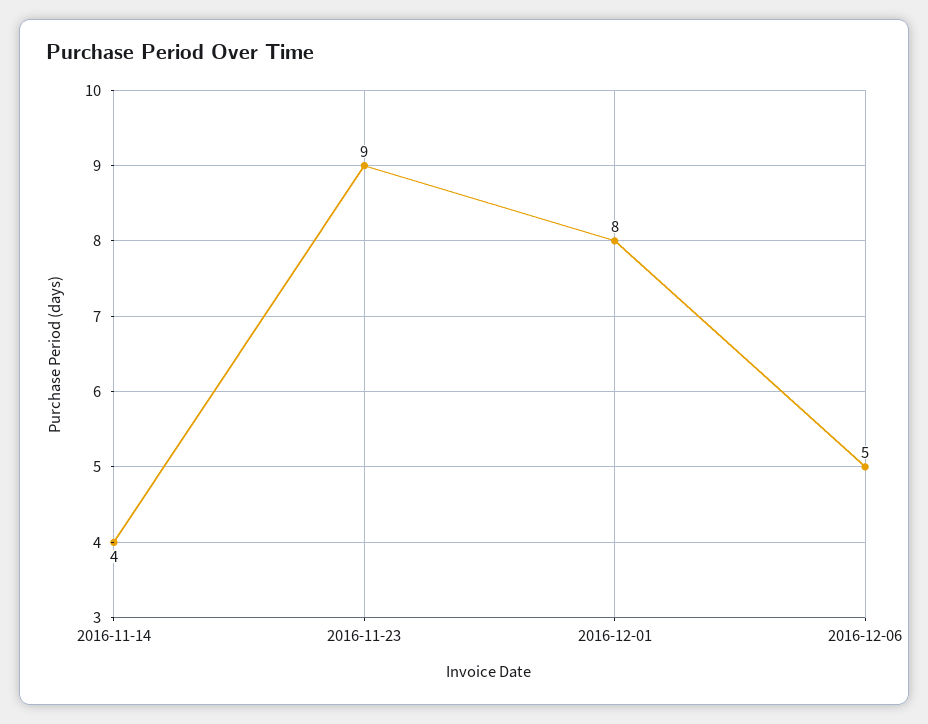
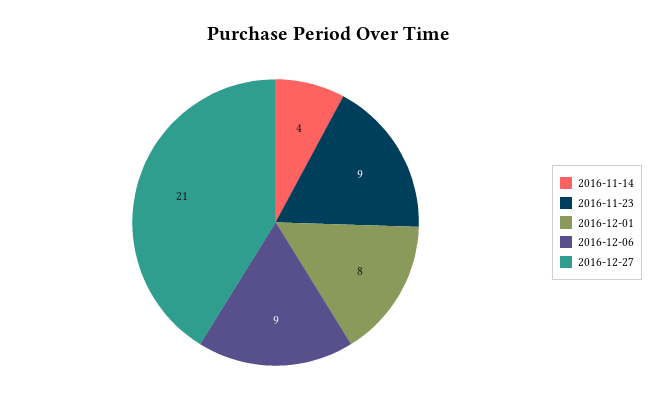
2016-12-06: 5 -> 9
2016-12-27: none -> 21

